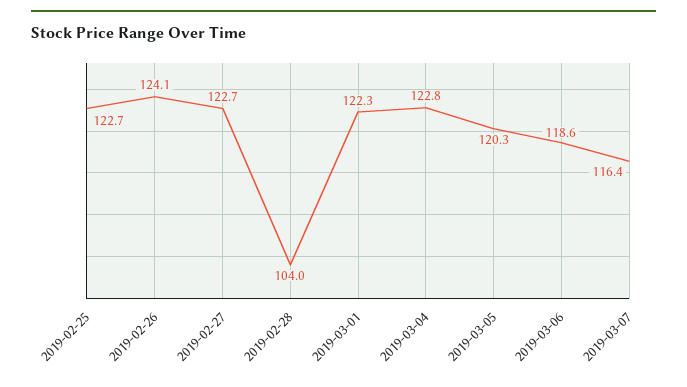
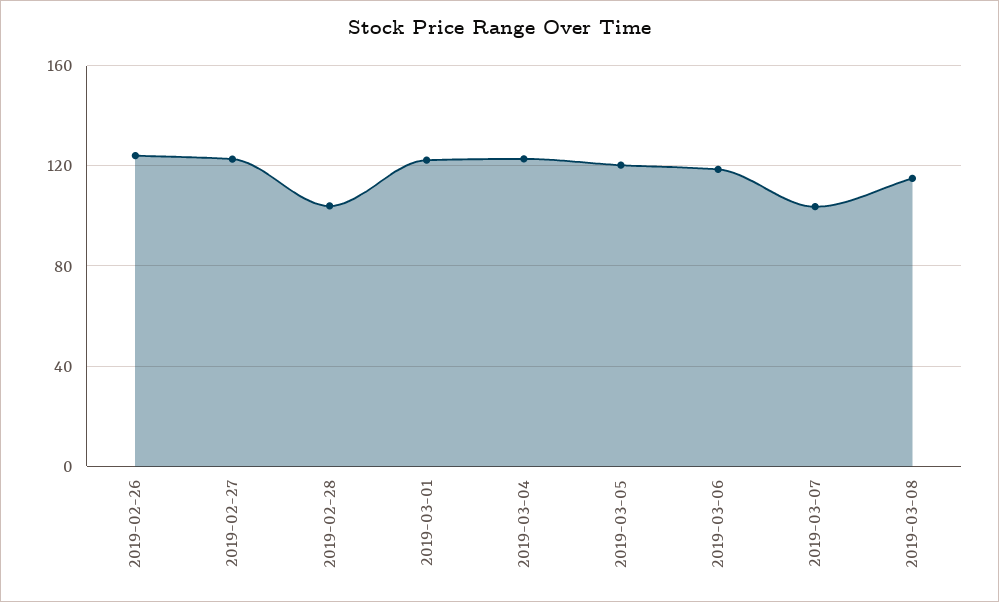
2019-02-25: 122.7 -> none
2019-03-07: 116.4 -> 105
2019-03-08: none -> 115

